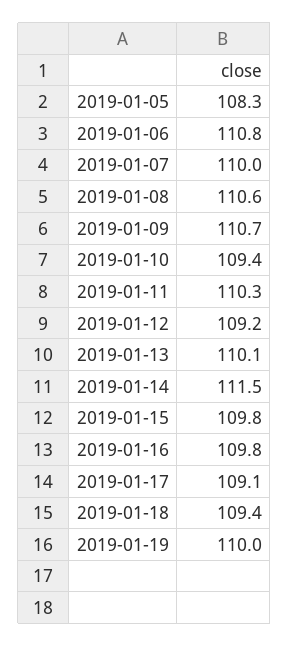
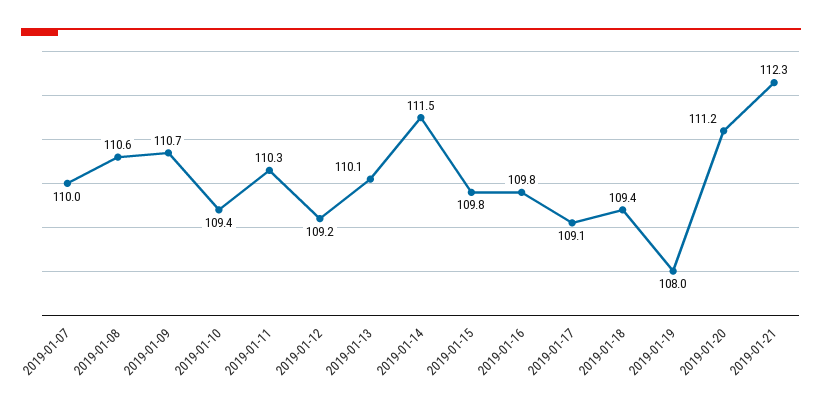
2019-01-05: 108.3 -> none
2019-01-06: 110.8 -> none
2019-01-19: 110 -> 108
2019-01-20: none -> 111.2
2019-01-21: none -> 112.3

